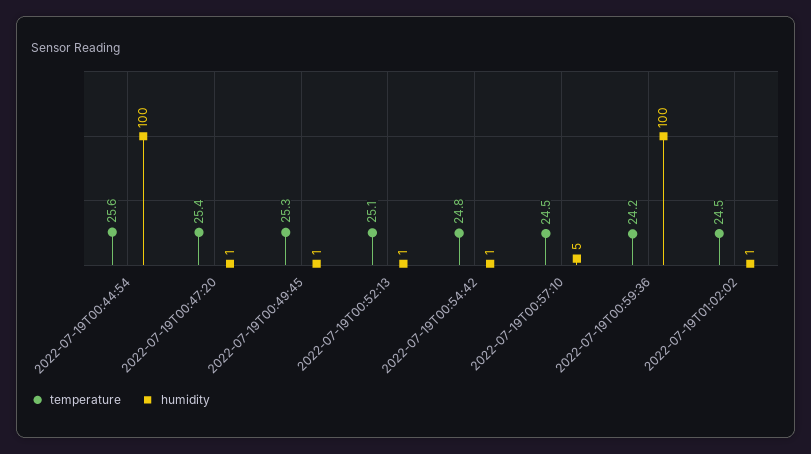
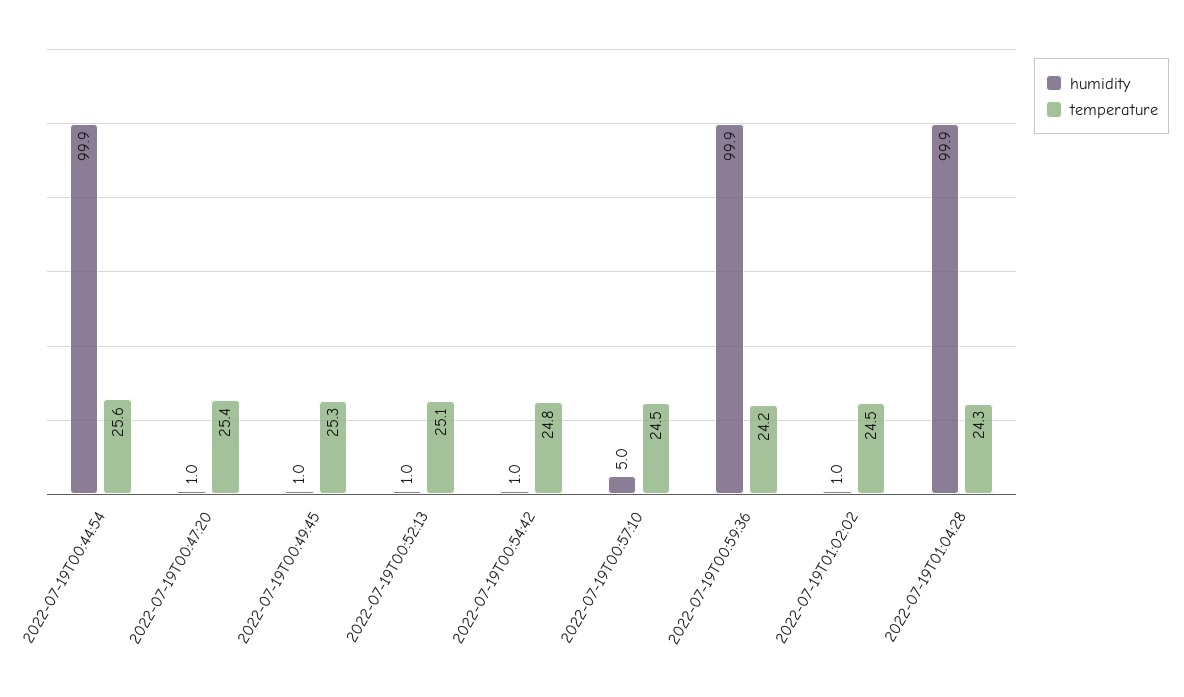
humidity, 2022-07-19T01:04:28: none -> 99.9
temperature, 2022-07-19T01:04:28: none -> 24.3

